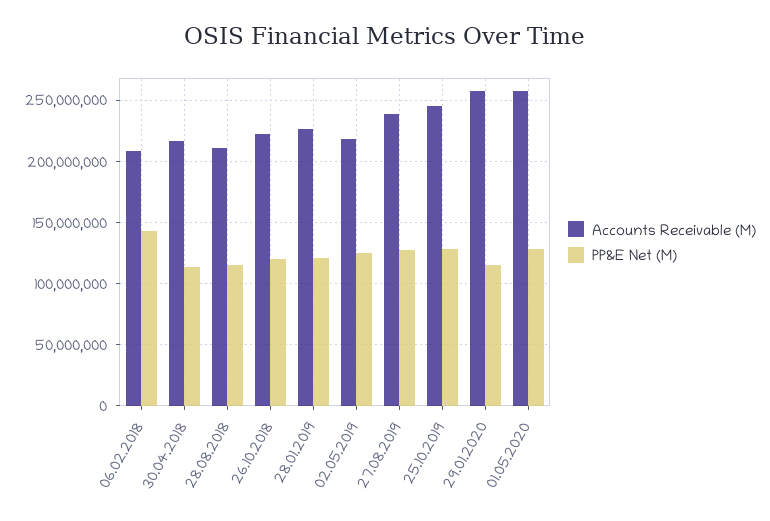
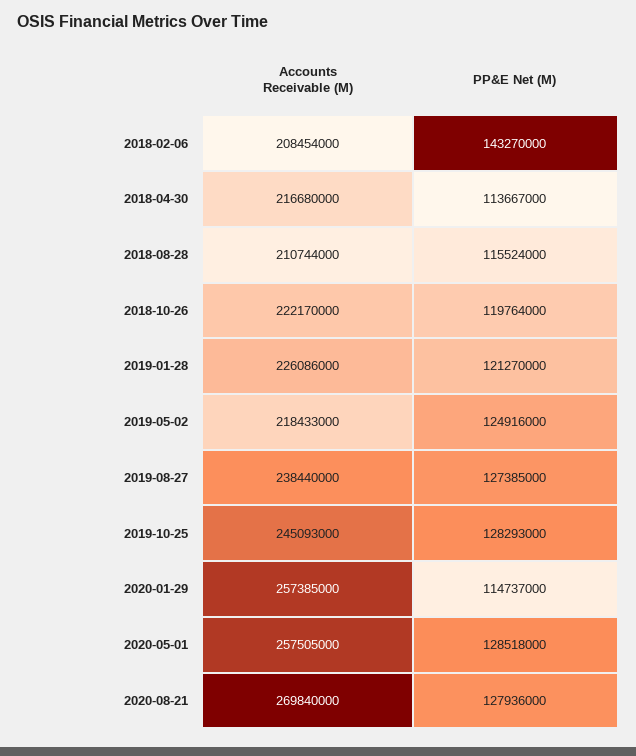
Accounts Receivable (M), 2020-08-21: none -> 269840000
PP&E Net (M), 2020-08-21: none -> 127936000

